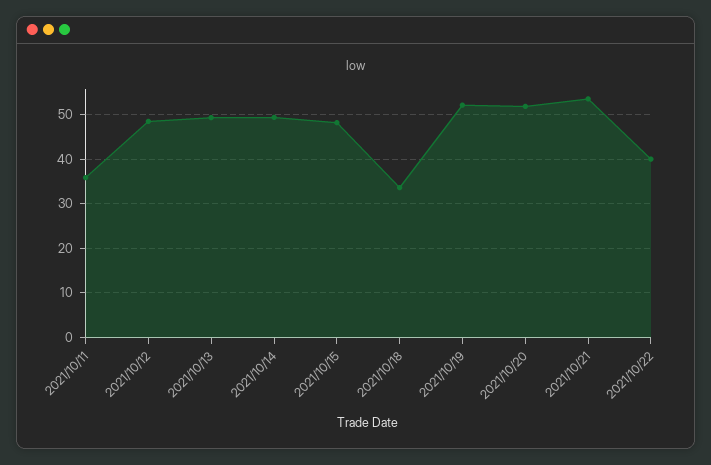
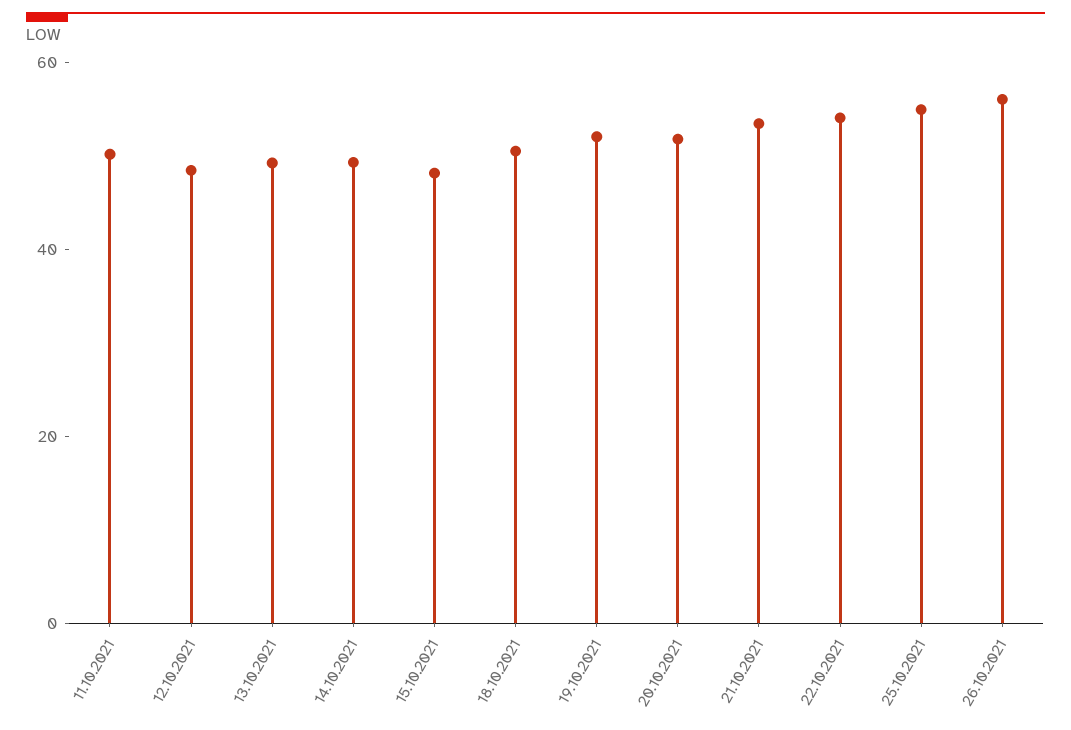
2021/10/11: 36 -> 50
2021/10/18: 34 -> 50
2021/10/22: 40 -> 55
25.10.2021: none -> 55
26.10.2021: none -> 55

